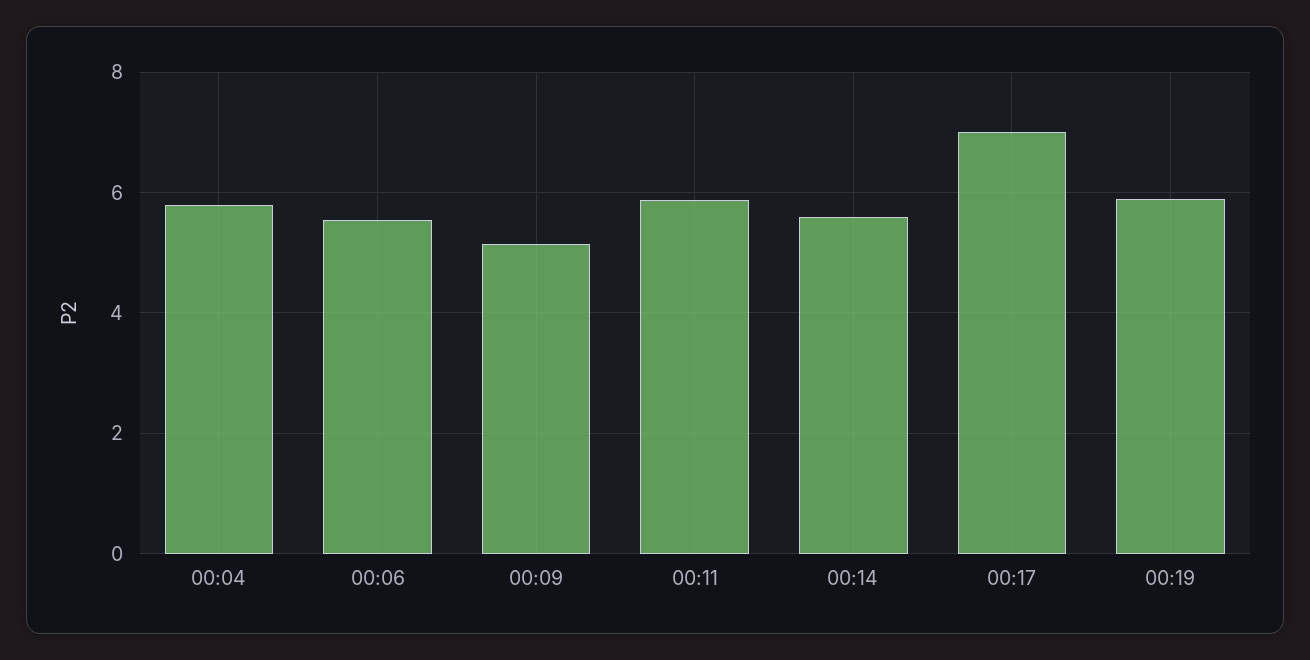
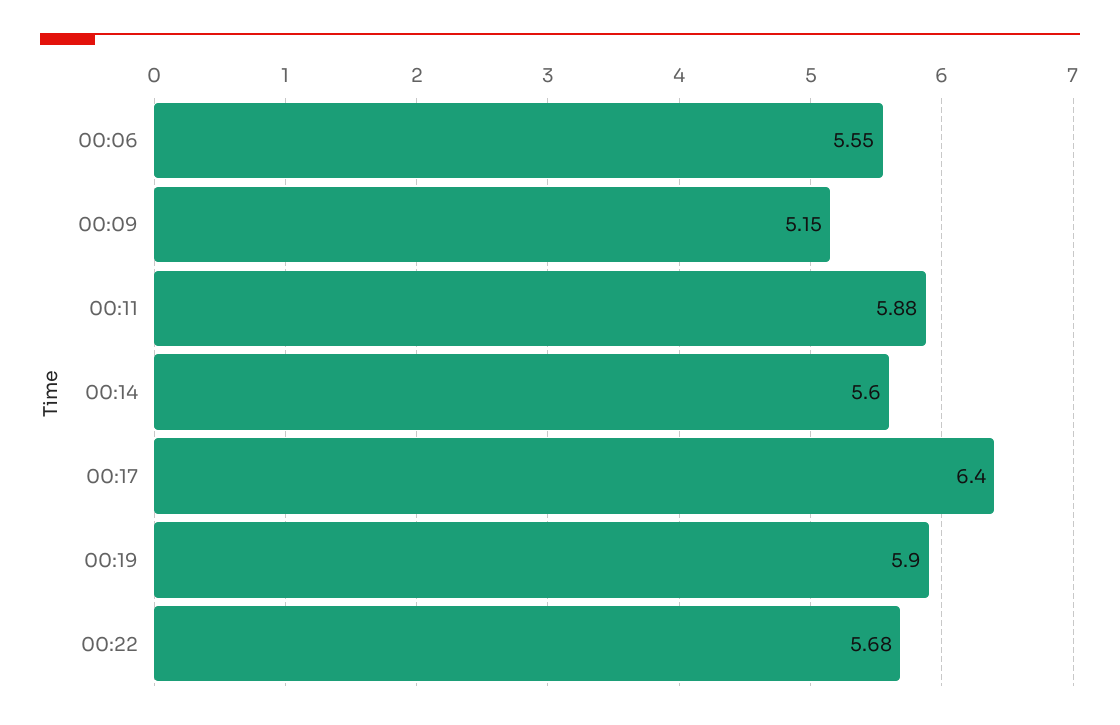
00:04: 5.8 -> none
00:17: 7 -> 6.4
00:22: none -> 5.68

